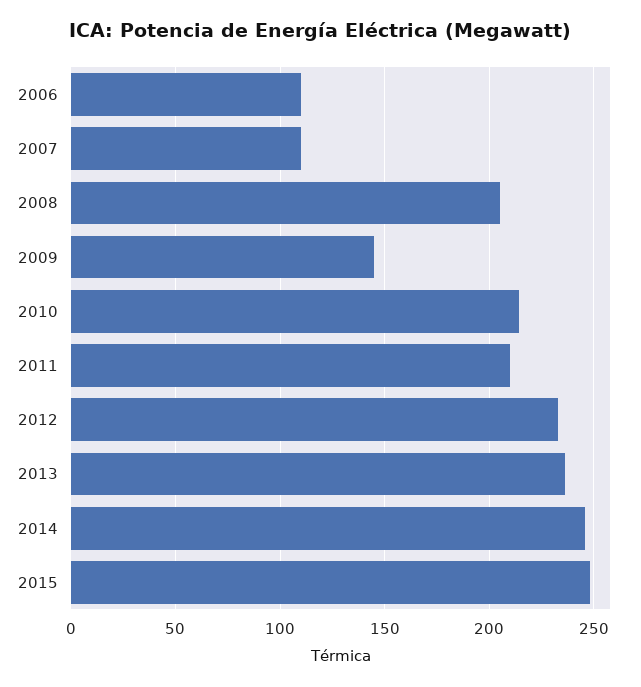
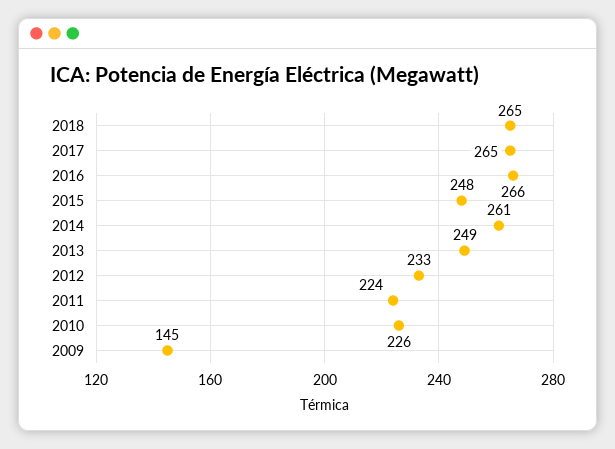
2006: 110 -> none
2007: 110 -> none
2008: 205 -> none
2010: 215 -> 226
2011: 210 -> 224
2013: 235 -> 249
2014: 245 -> 261
2018: none -> 265
2017: none -> 265
2016: none -> 266

